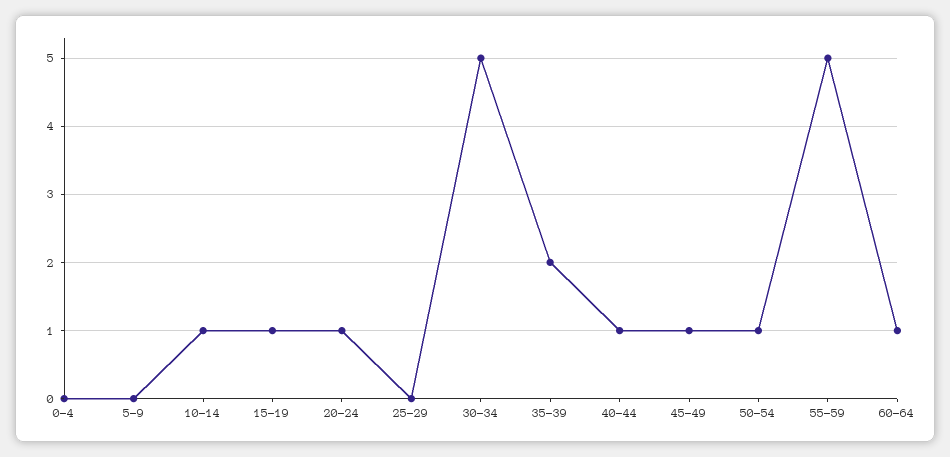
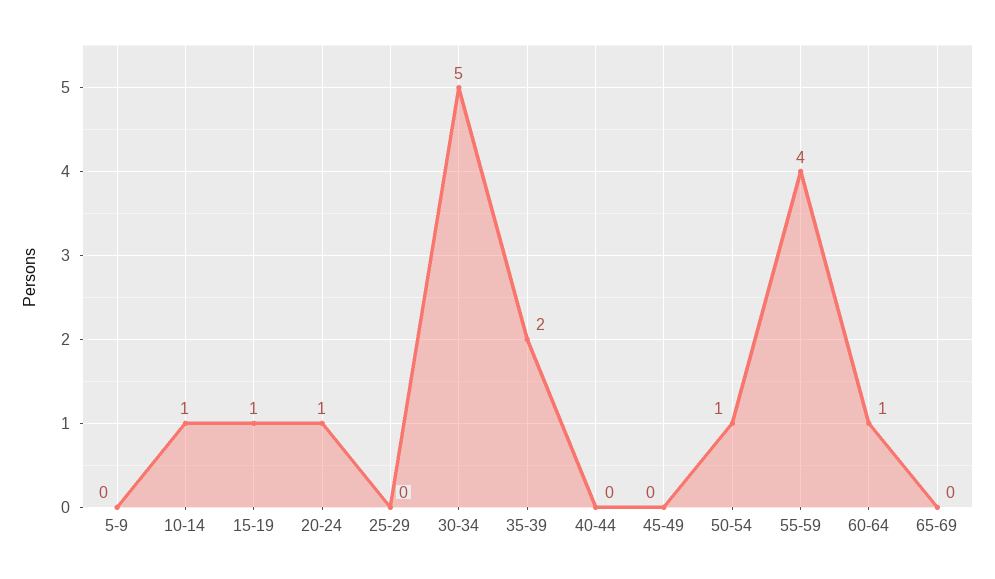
0-4: 0 -> none
40-44: 1 -> 0
45-49: 1 -> 0
55-59: 5 -> 4
65-69: none -> 0

